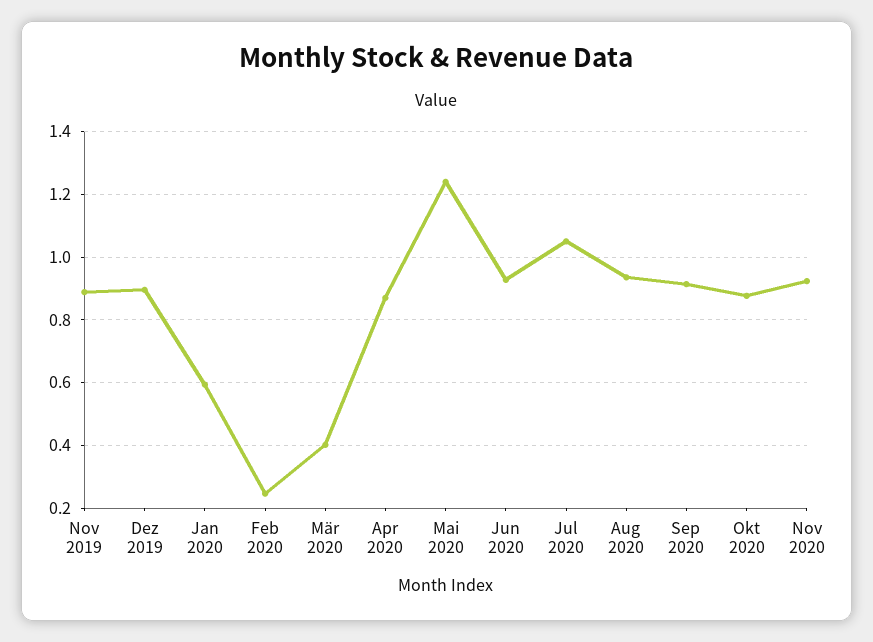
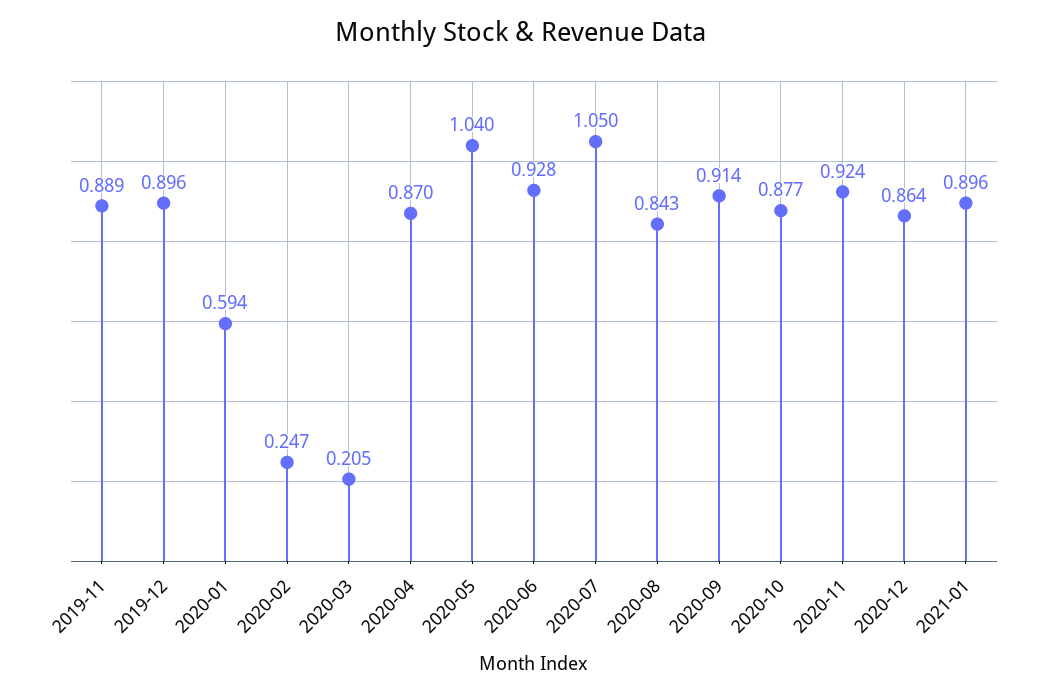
Mär 2020: 0.4 -> 0.205
Mai 2020: 1.24 -> 1.04
Aug 2020: 0.94 -> 0.843
2020-12: none -> 0.864
2021-01: none -> 0.896

